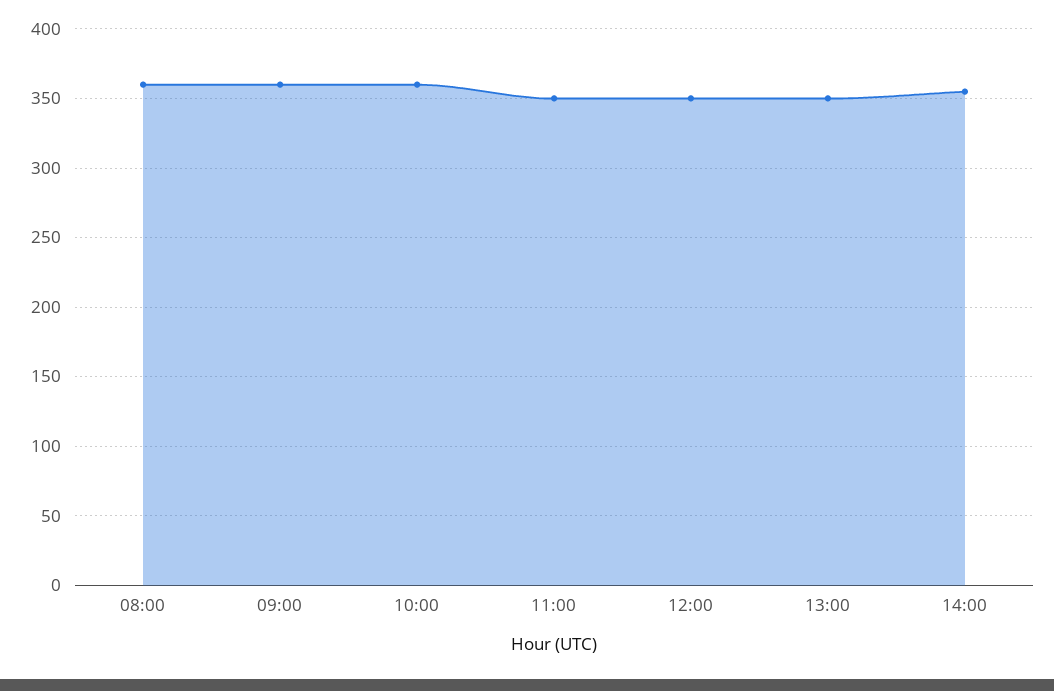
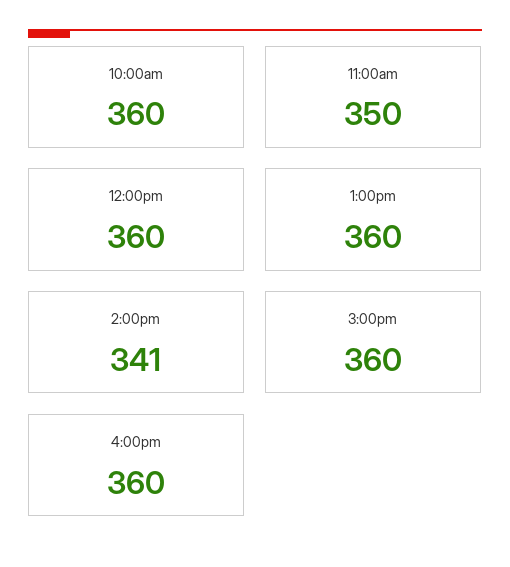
08:00: 360 -> none
09:00: 360 -> none
12:00: 350 -> 360
13:00: 350 -> 360
14:00: 355 -> 341
3:00pm: none -> 360
4:00pm: none -> 360

